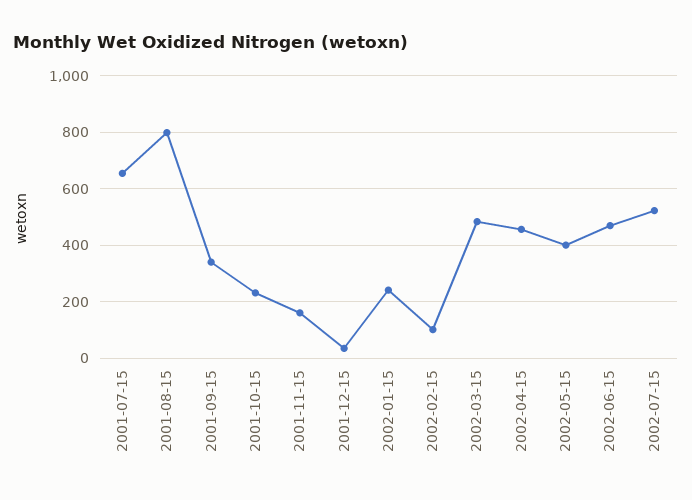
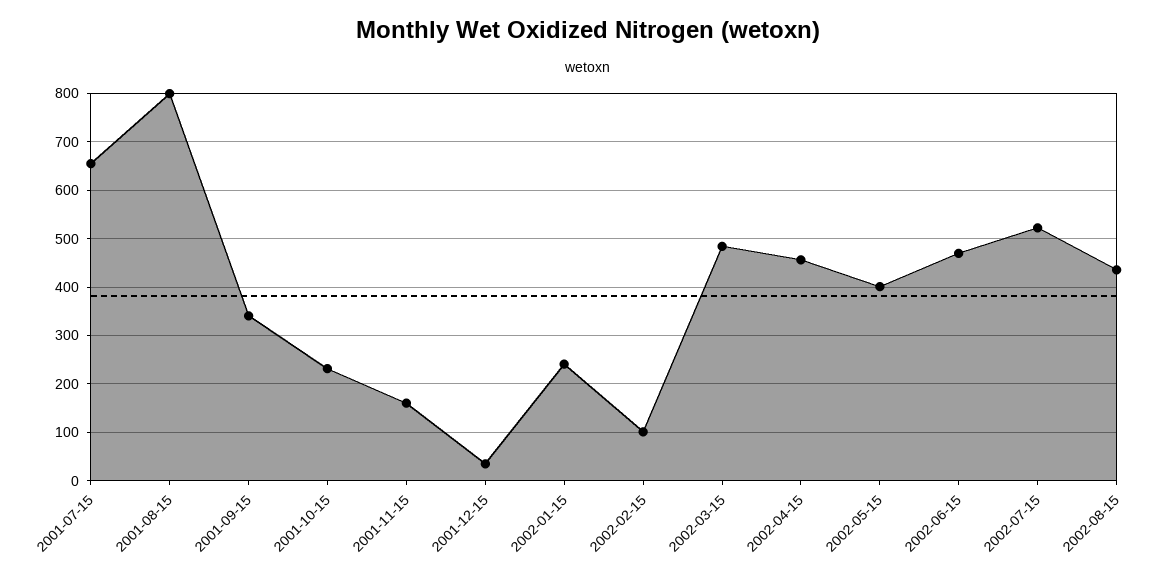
2002-08-15: none -> 440

